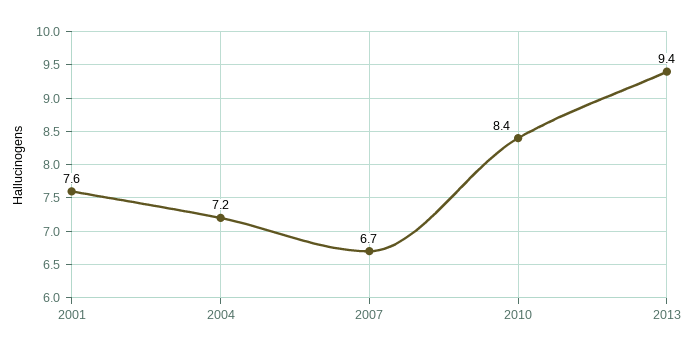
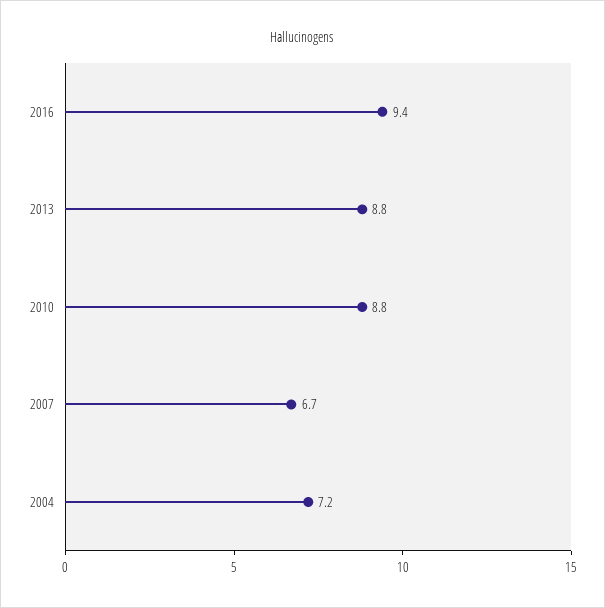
2001: 7.6 -> none
2010: 8.4 -> 8.8
2013: 9.4 -> 8.8
2016: none -> 9.4

